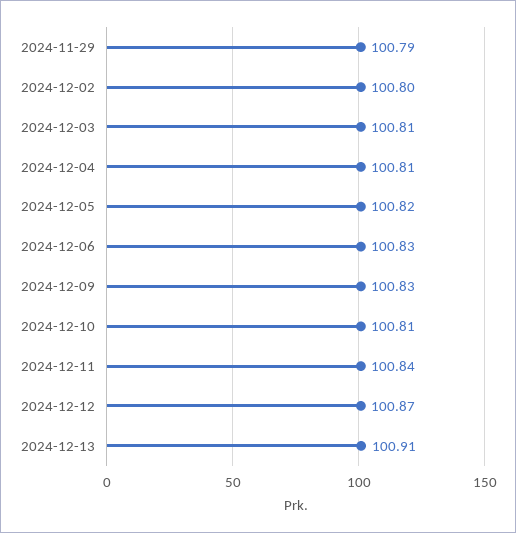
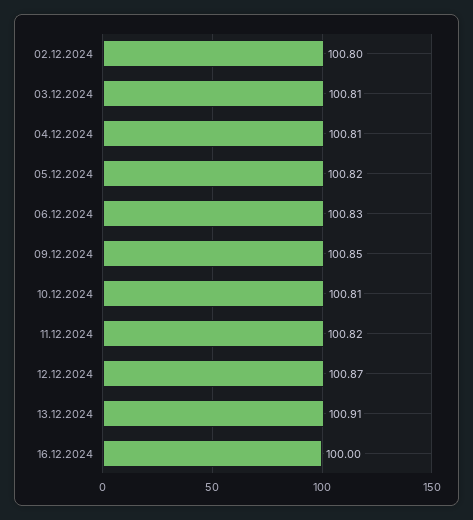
2024-11-29: 100.79 -> none
2024-12-09: 100.83 -> 100.85
2024-12-11: 100.84 -> 100.82
16.12.2024: none -> 100

